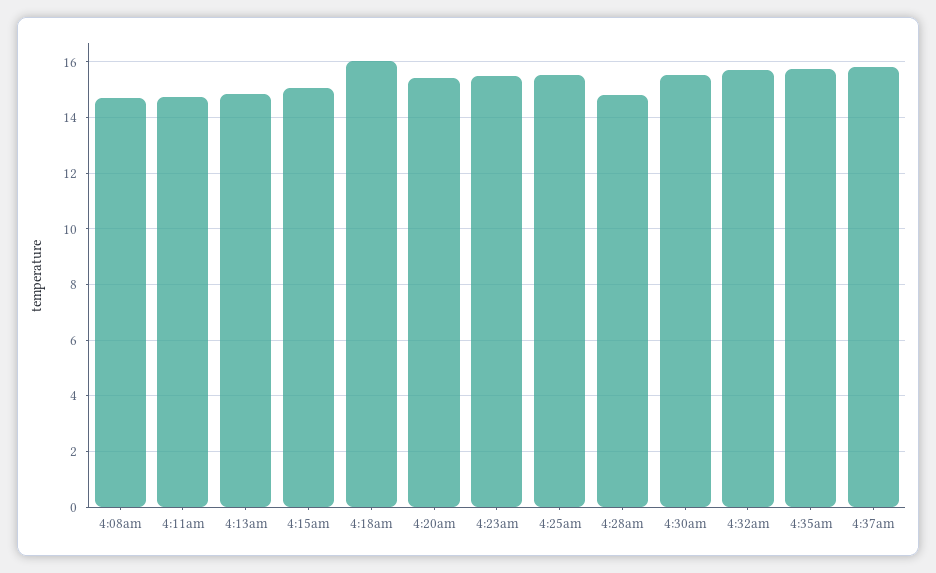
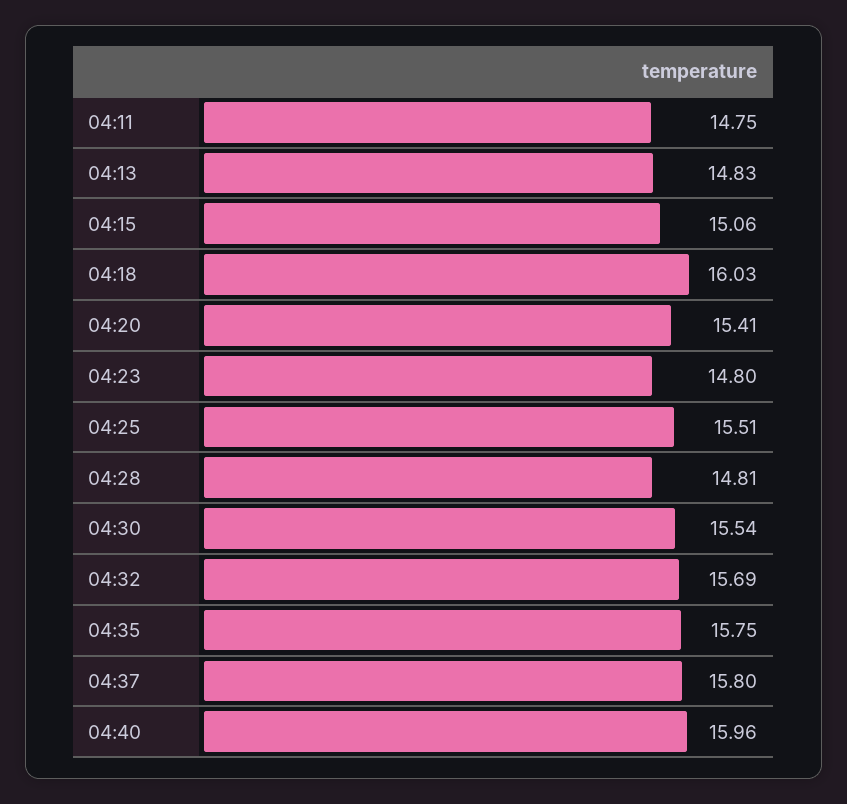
4:08am: 14.75 -> none
4:23am: 15.5 -> 14.8
04:40: none -> 15.96

